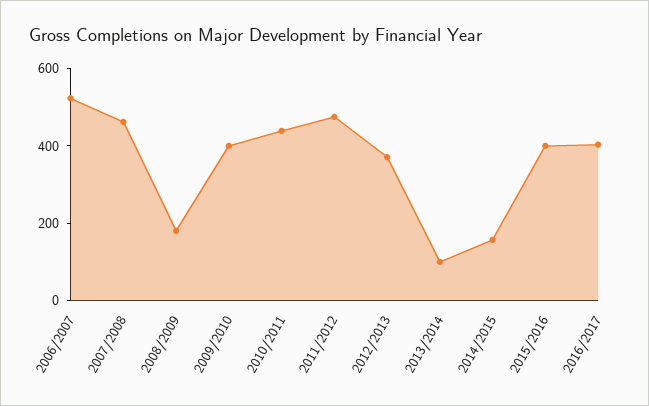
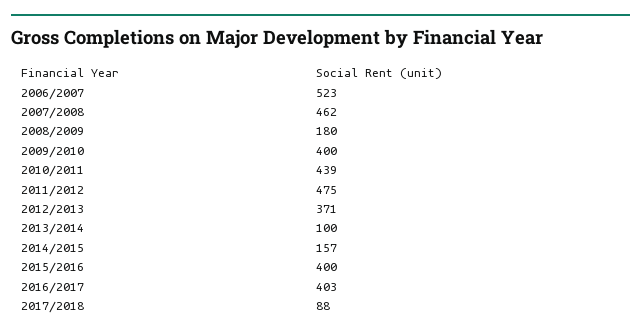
2017/2018: none -> 88

